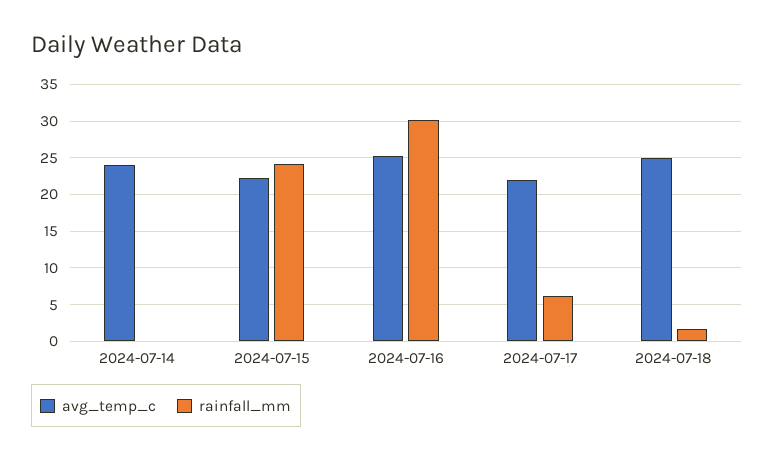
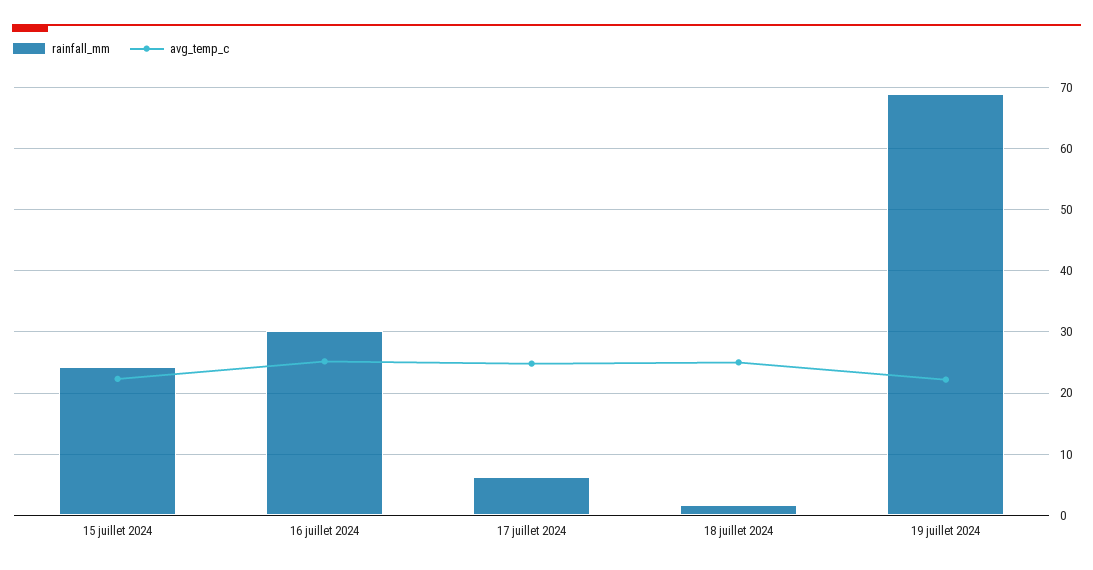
avg_temp_c, 2024-07-14: 24 -> none
rainfall_mm, 2024-07-14: 0 -> none
avg_temp_c, 2024-07-17: 22 -> 25
rainfall_mm, 19 juillet 2024: none -> 69
avg_temp_c, 19 juillet 2024: none -> 22

